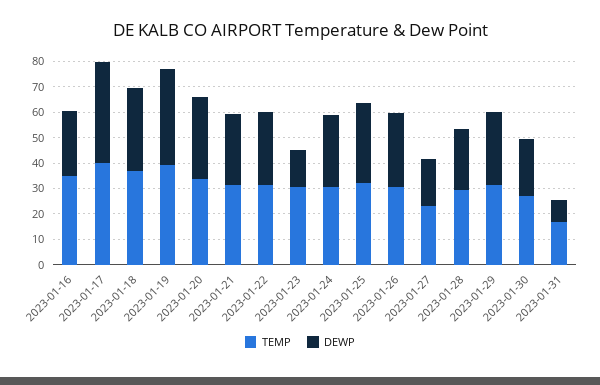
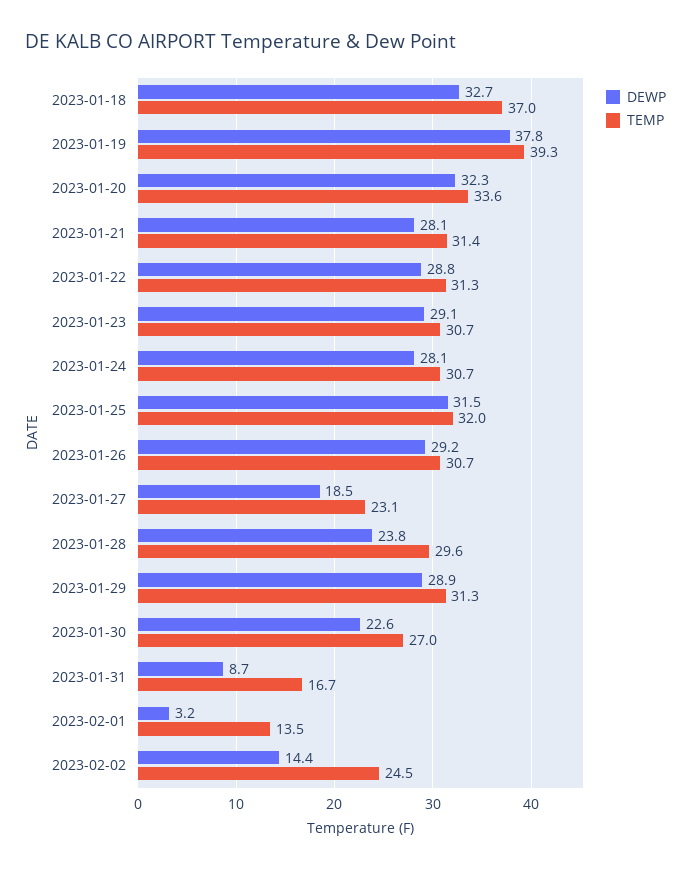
TEMP, 2023-01-16: 35 -> none
DEWP, 2023-01-16: 25 -> none
TEMP, 2023-01-17: 40 -> none
DEWP, 2023-01-17: 40 -> none
DEWP, 2023-01-23: 15 -> 29.1
DEWP, 2023-02-01: none -> 3.2
TEMP, 2023-02-01: none -> 13.5
DEWP, 2023-02-02: none -> 14.4
TEMP, 2023-02-02: none -> 24.5

